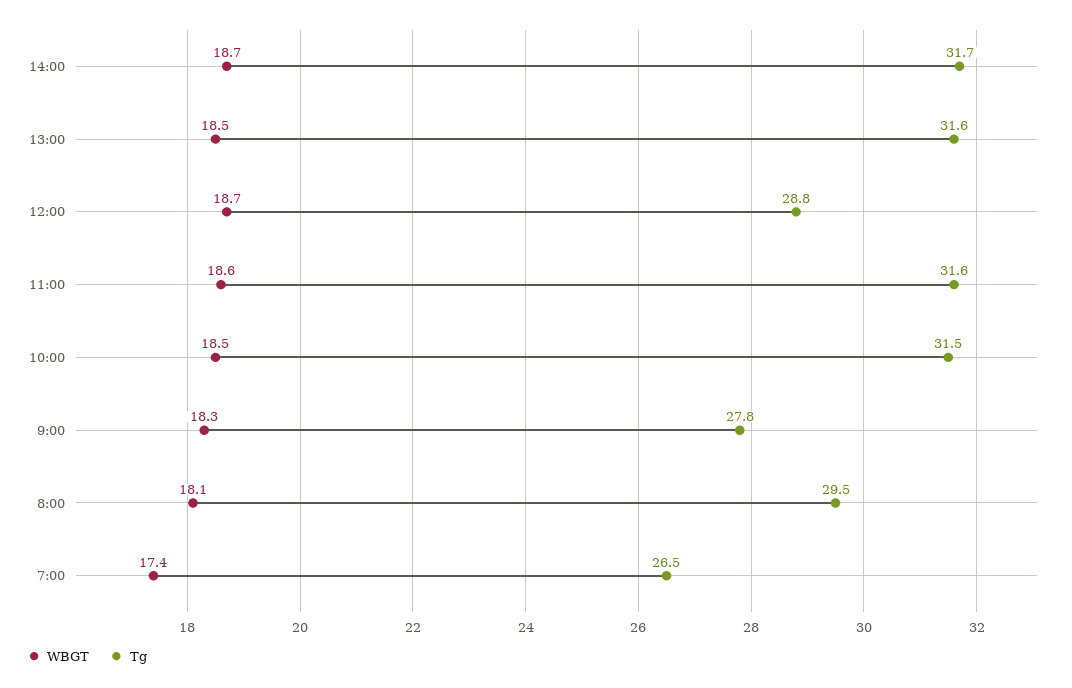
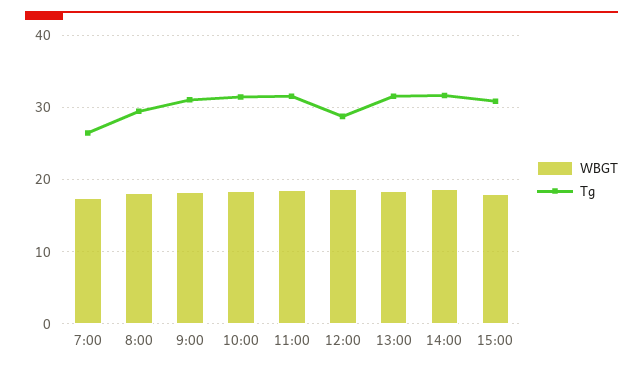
Tg, 9:00: 27.8 -> 31
WBGT, 15:00: none -> 18
Tg, 15:00: none -> 31

